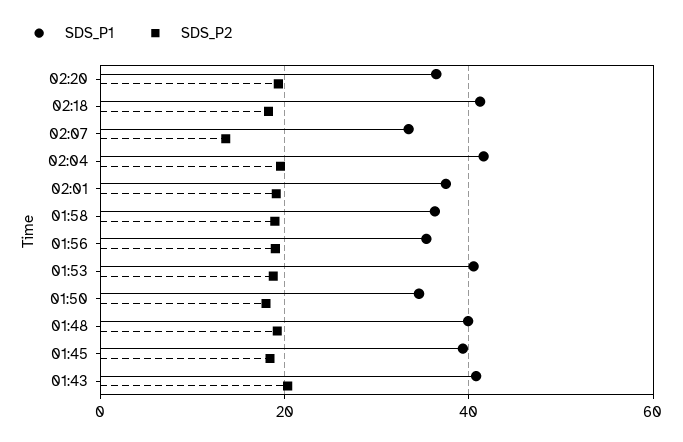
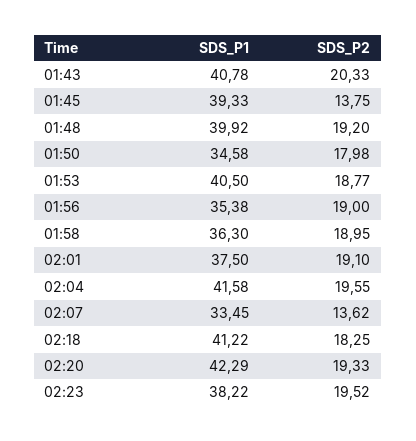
SDS_P1, 02:20: 36 -> 42.29
SDS_P2, 01:45: 18 -> 13.75
SDS_P1, 02:23: none -> 38.22
SDS_P2, 02:23: none -> 19.52

